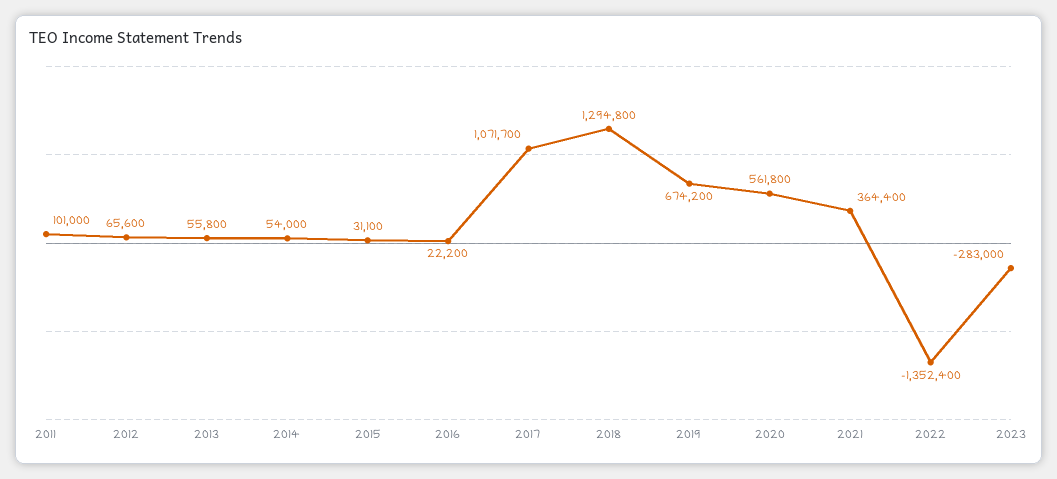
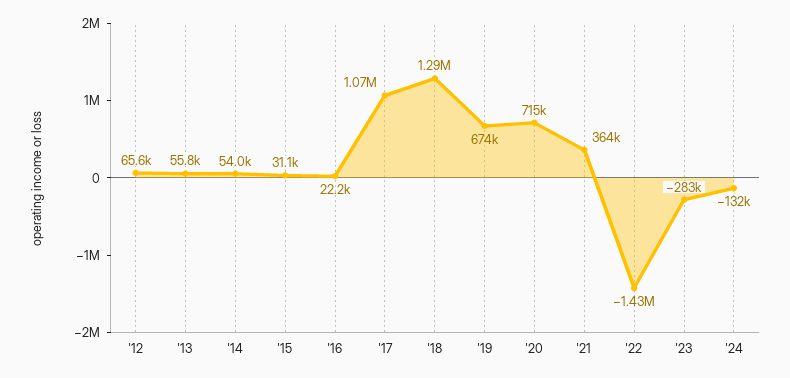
2011: 101000 -> none
2020: 561800 -> 715000
2022: -1352400 -> -1430000
'24: none -> -132000

